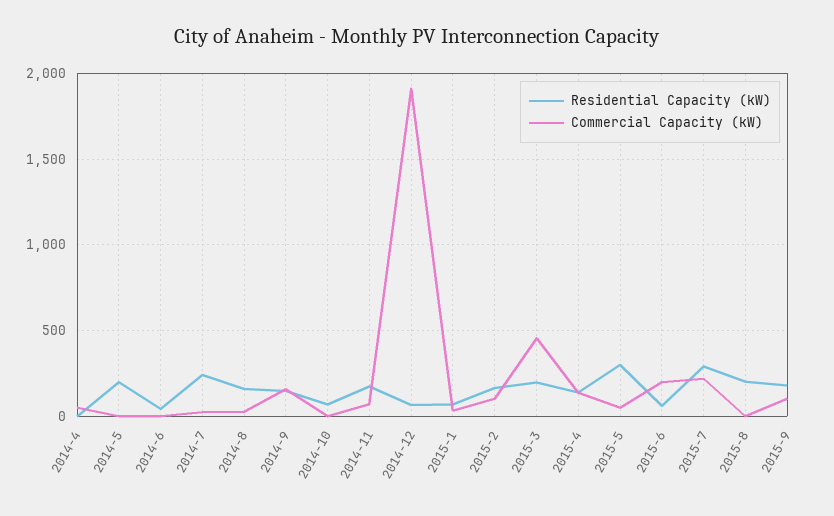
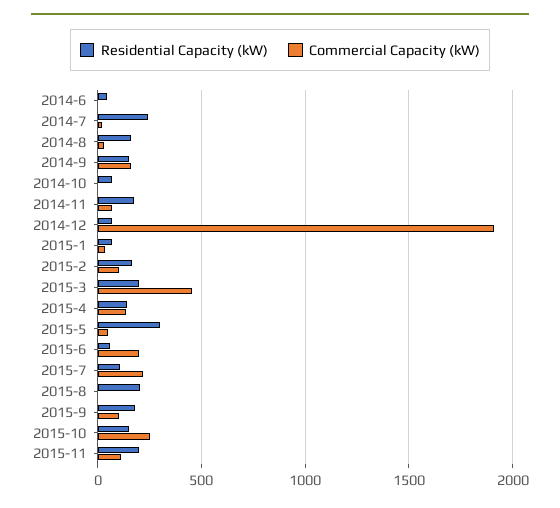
Residential Capacity (kW), 2014-4: 0 -> none
Commercial Capacity (kW), 2014-4: 50 -> none
Residential Capacity (kW), 2014-5: 200 -> none
Commercial Capacity (kW), 2014-5: 0 -> none
Residential Capacity (kW), 2015-7: 300 -> 100
Residential Capacity (kW), 2015-10: none -> 150
Commercial Capacity (kW), 2015-10: none -> 250
Residential Capacity (kW), 2015-11: none -> 200
Commercial Capacity (kW), 2015-11: none -> 100

